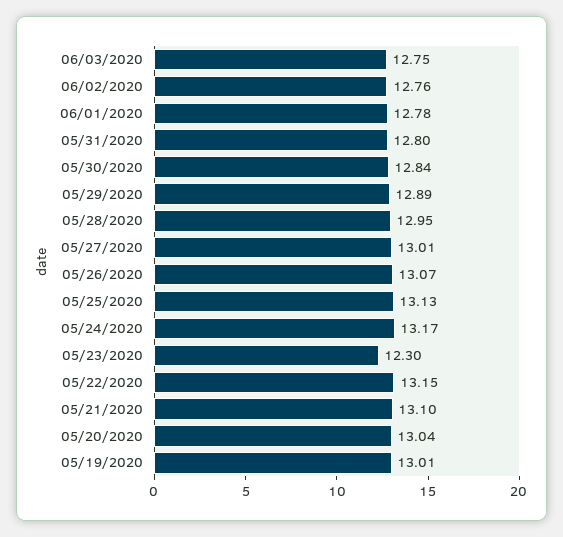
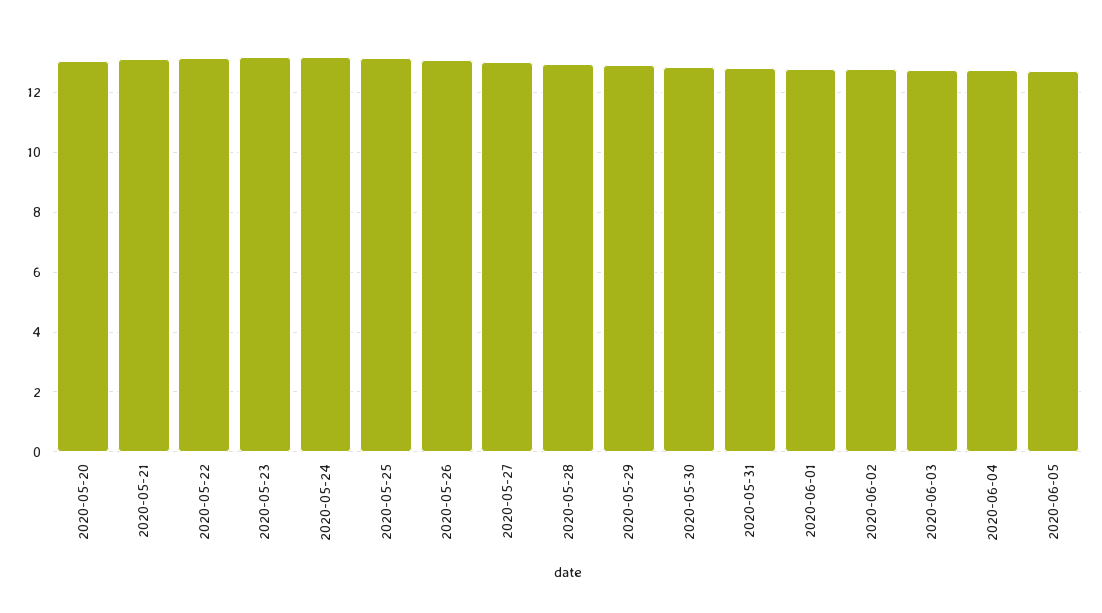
05/23/2020: 12.3 -> 13.25
05/19/2020: 13.01 -> none
2020-06-04: none -> 12.75
2020-06-05: none -> 12.75

